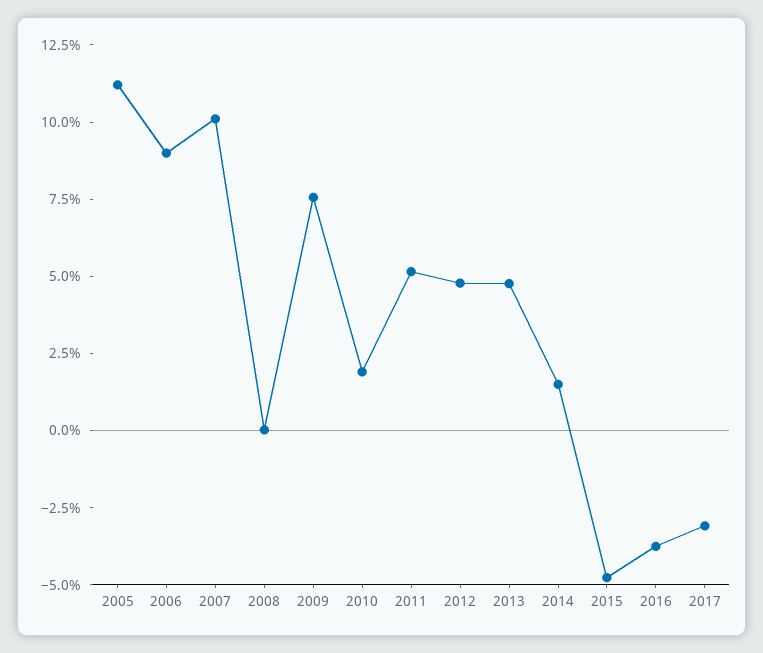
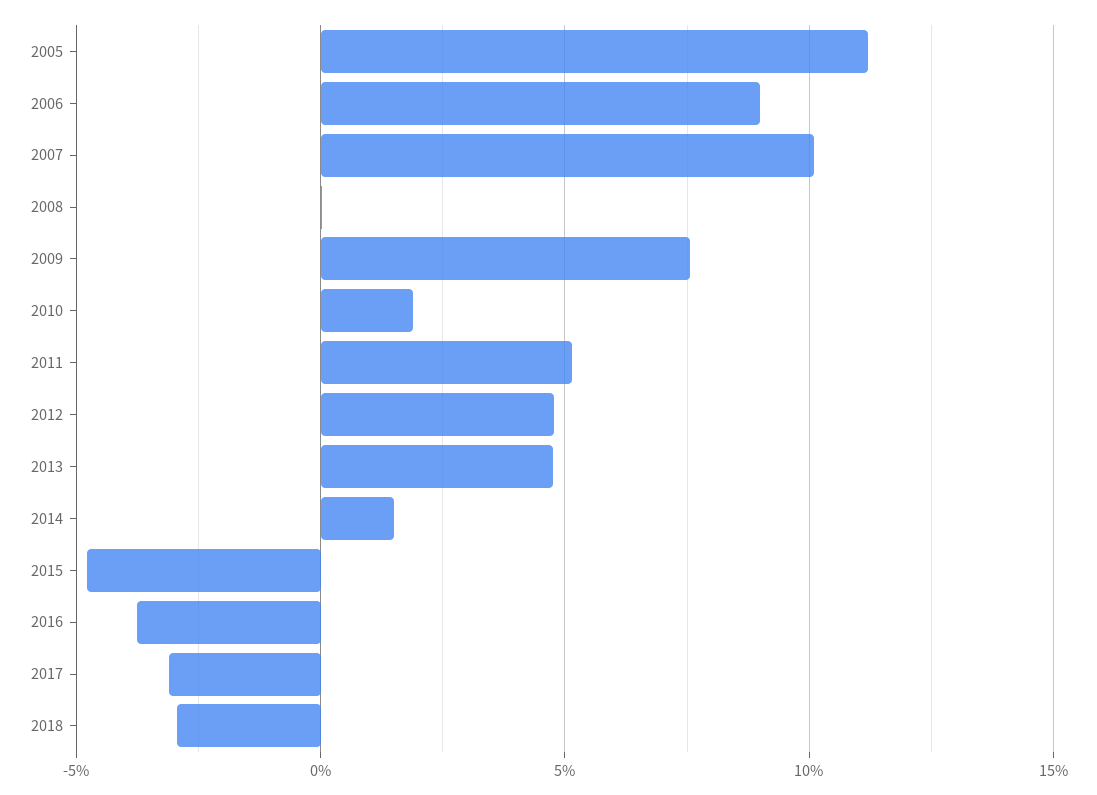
2018: none -> -3

